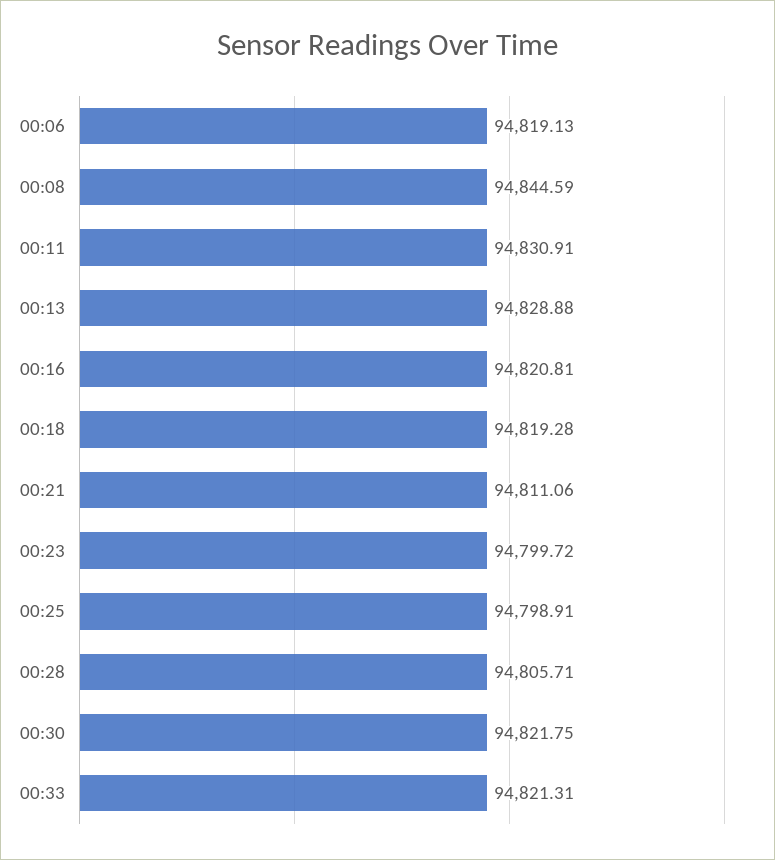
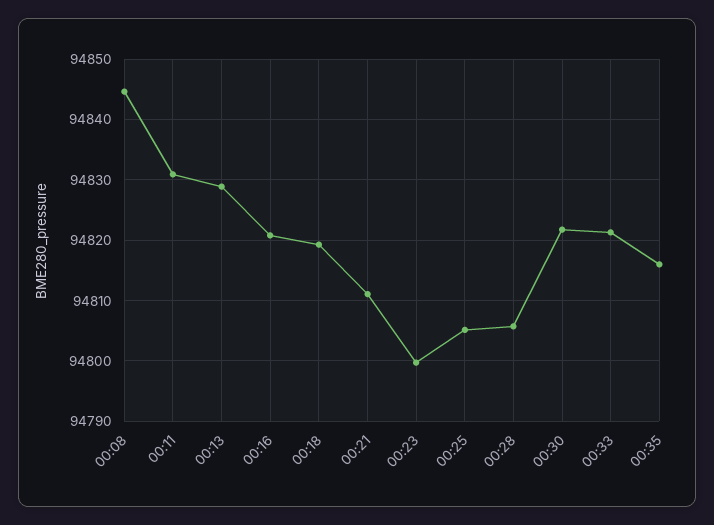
00:06: 94819.13 -> none
00:25: 94798.91 -> 94805
00:35: none -> 94816

